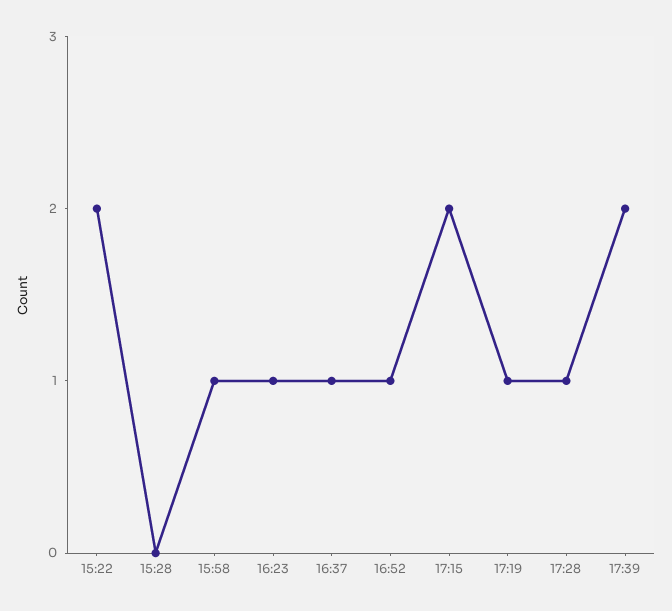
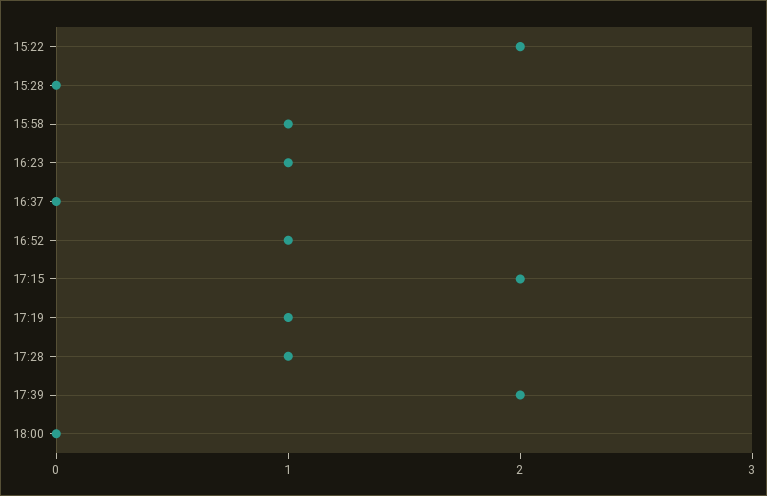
16:37: 1 -> 0
18:00: none -> 0

